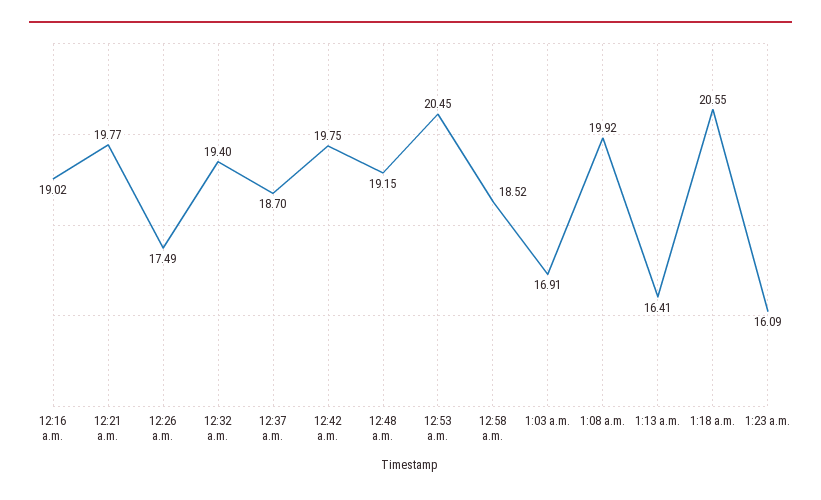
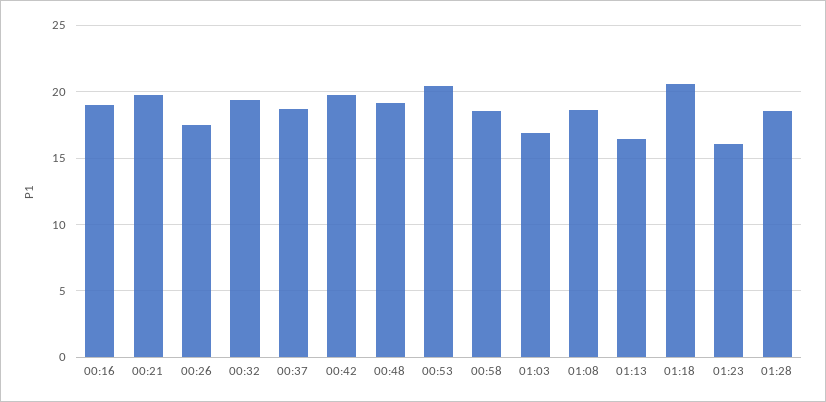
1:08 a.m.: 19.92 -> 18.5
01:28: none -> 18.5

